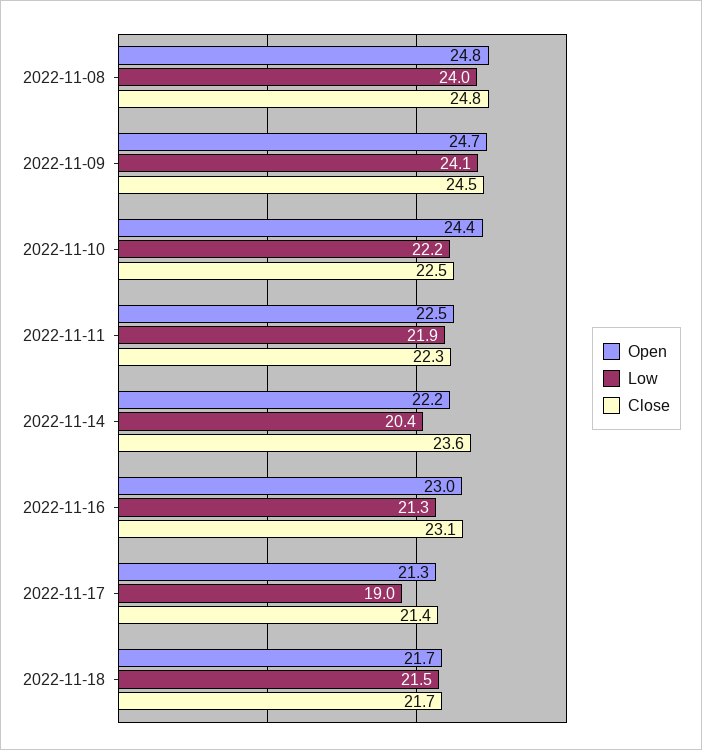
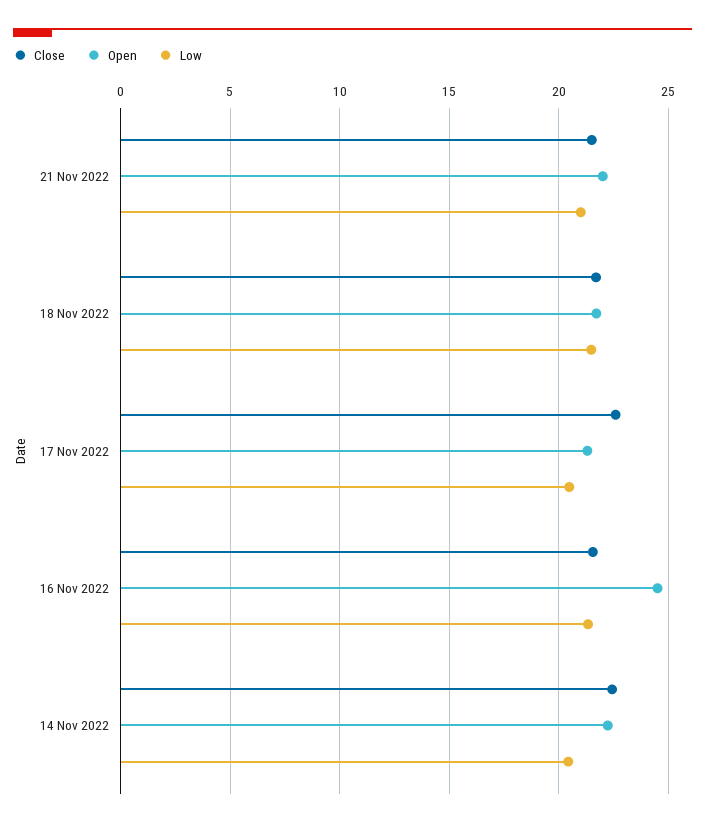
Open, 2022-11-08: 24.8 -> none
Low, 2022-11-08: 24 -> none
Close, 2022-11-08: 24.8 -> none
Open, 2022-11-09: 24.7 -> none
Low, 2022-11-09: 24.1 -> none
Close, 2022-11-09: 24.5 -> none
Open, 2022-11-10: 24.4 -> none
Low, 2022-11-10: 22.2 -> none
Close, 2022-11-10: 22.5 -> none
Open, 2022-11-11: 22.5 -> none
Low, 2022-11-11: 21.9 -> none
Close, 2022-11-11: 22.3 -> none
Close, 2022-11-14: 23.6 -> 22.5
Open, 2022-11-16: 23 -> 24.5
Close, 2022-11-16: 23.1 -> 21.5
Low, 2022-11-17: 19 -> 20.5
Close, 2022-11-17: 21.4 -> 22.5
Close, 21 Nov 2022: none -> 21.5
Open, 21 Nov 2022: none -> 22
Low, 21 Nov 2022: none -> 21

